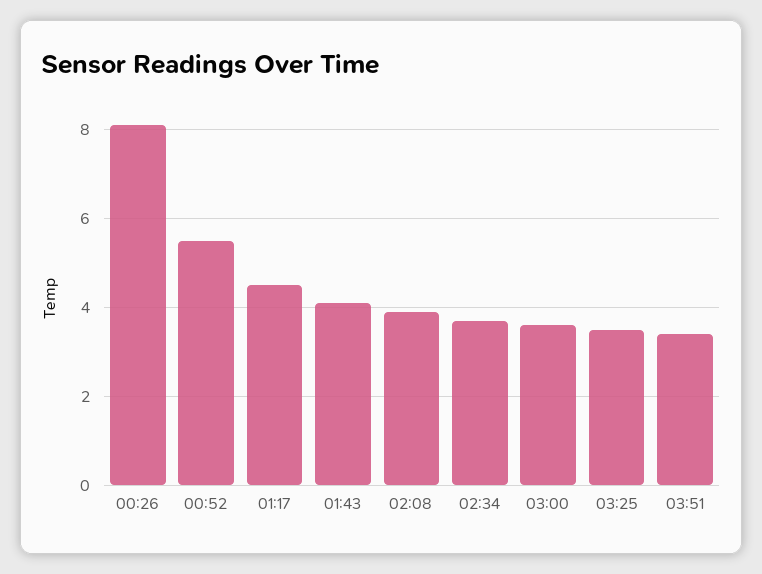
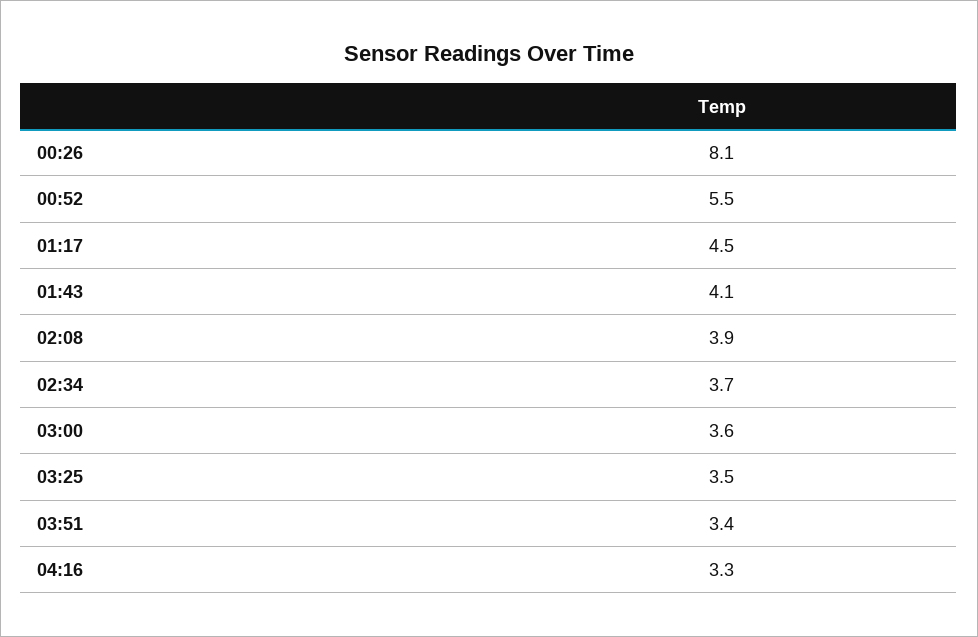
04:16: none -> 3.3

